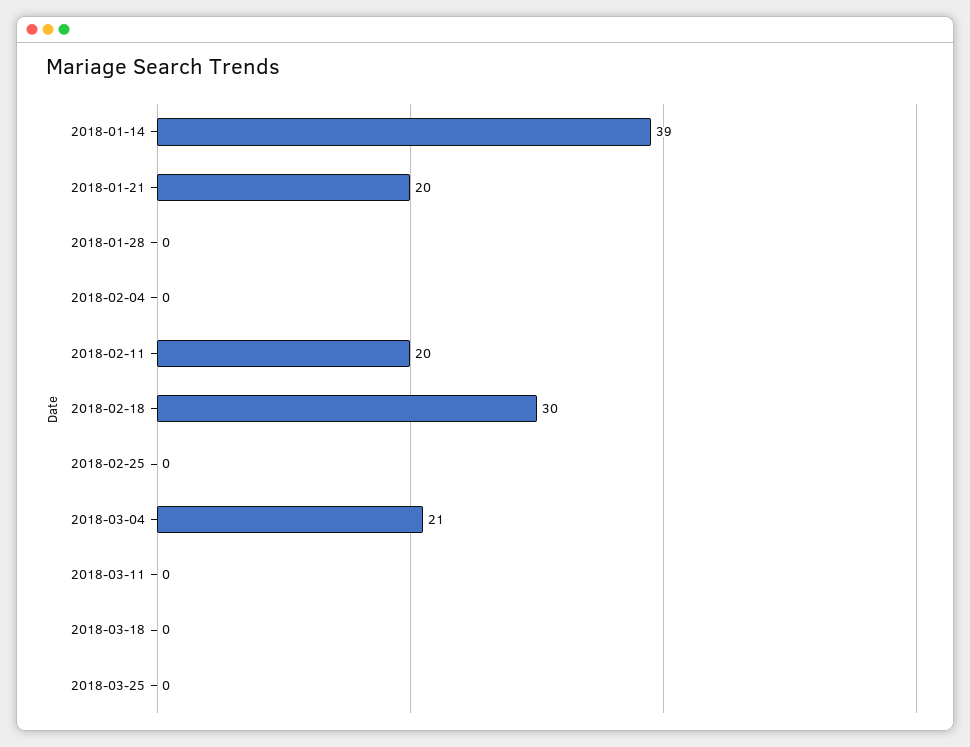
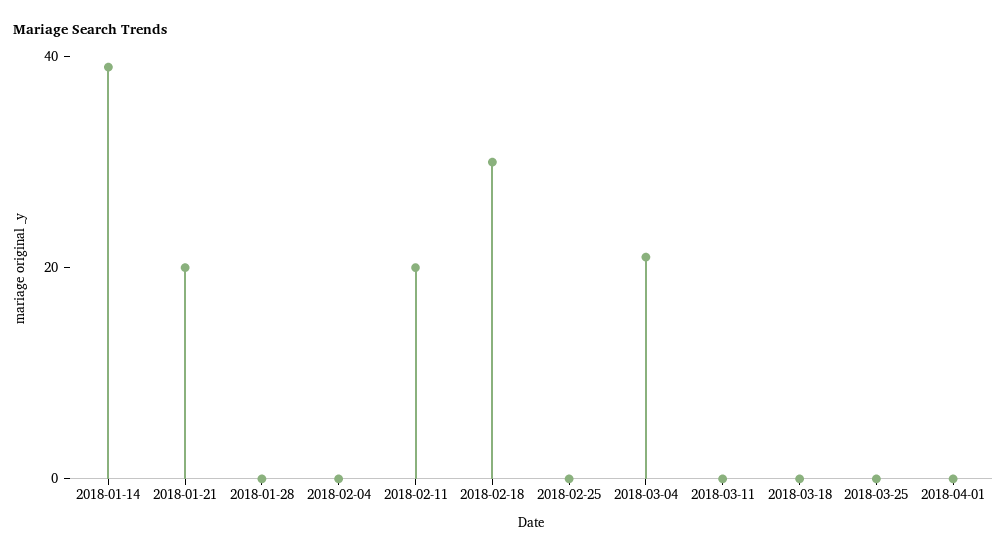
2018-04-01: none -> 0

